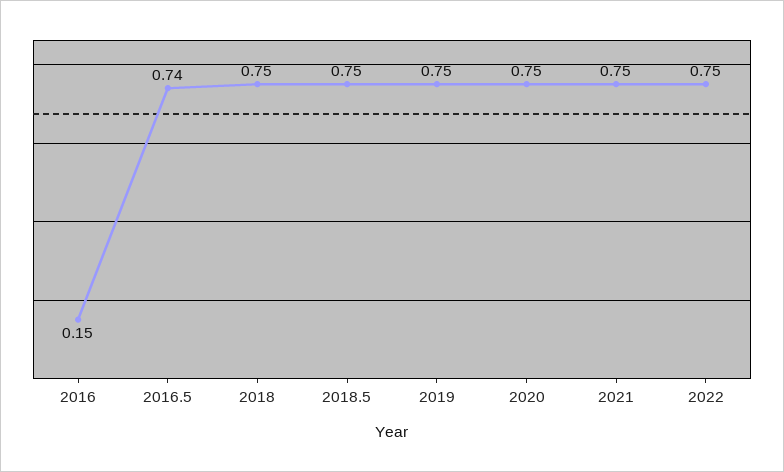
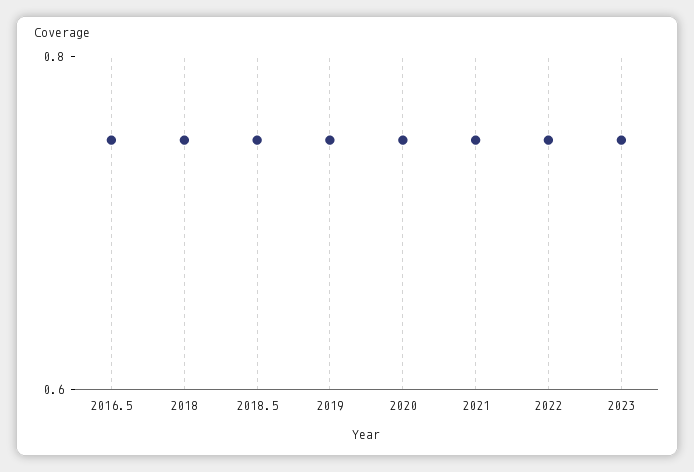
2016: 0.15 -> none
2016.5: 0.74 -> 0.75
2023: none -> 0.75

